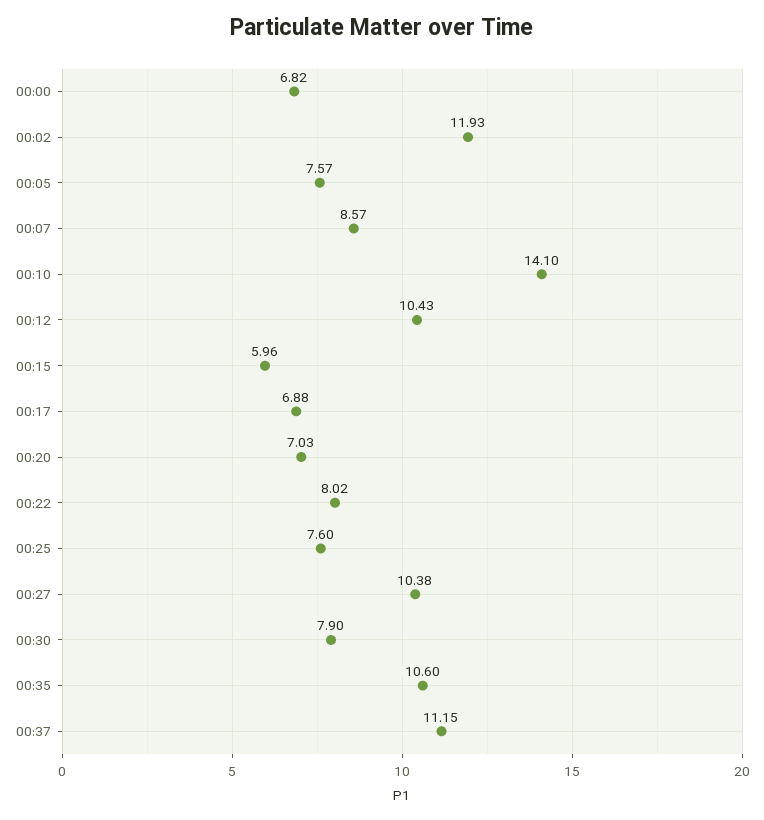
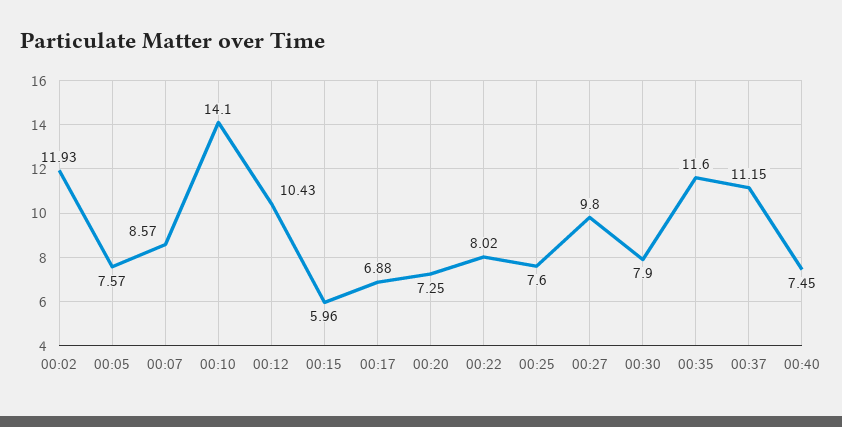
00:00: 6.82 -> none
00:20: 7.03 -> 7.25
00:27: 10.38 -> 9.8
00:35: 10.6 -> 11.6
00:40: none -> 7.45

